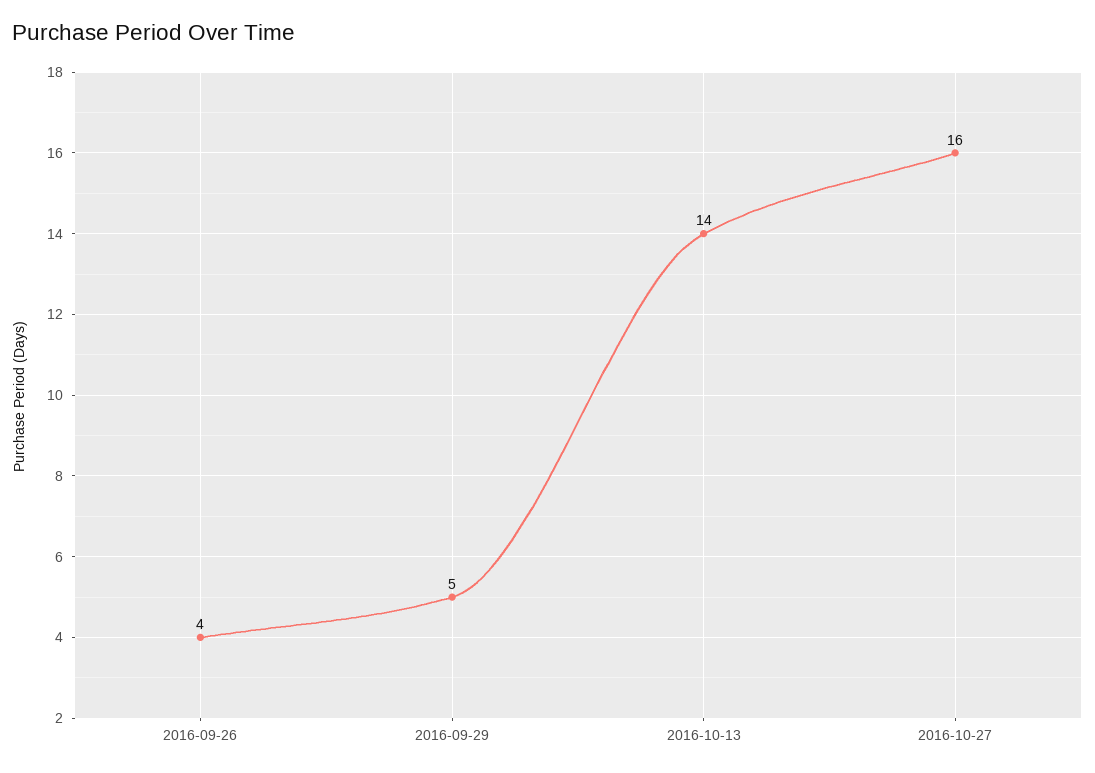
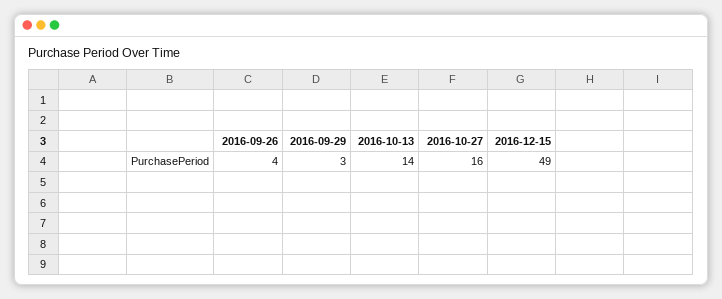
2016-09-29: 5 -> 3
2016-12-15: none -> 49

